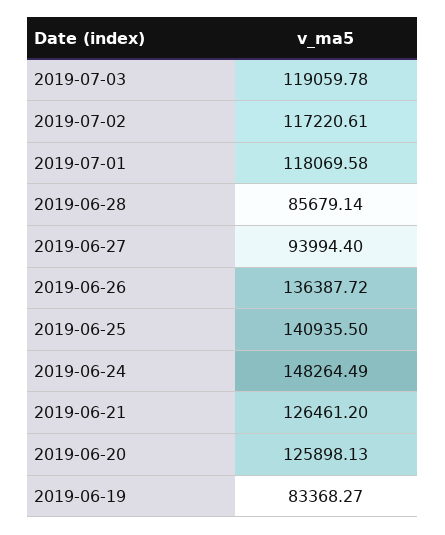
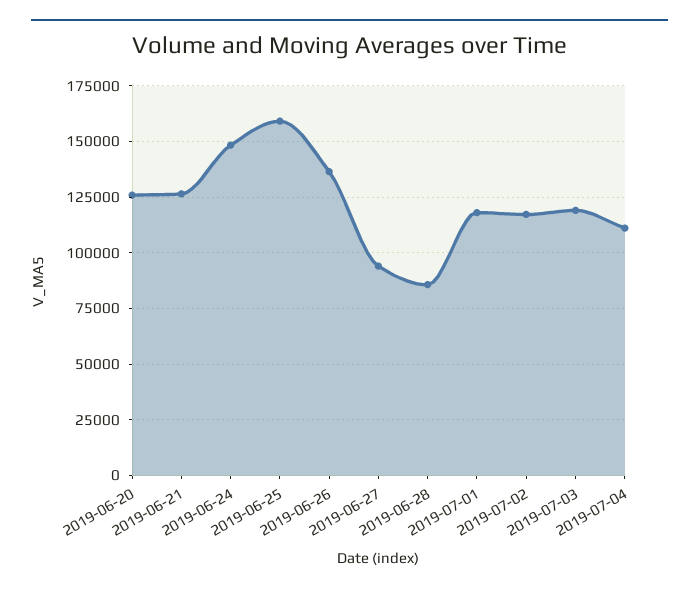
2019-06-25: 140935.5 -> 160000
2019-06-19: 83368.27 -> none
2019-07-04: none -> 110000

